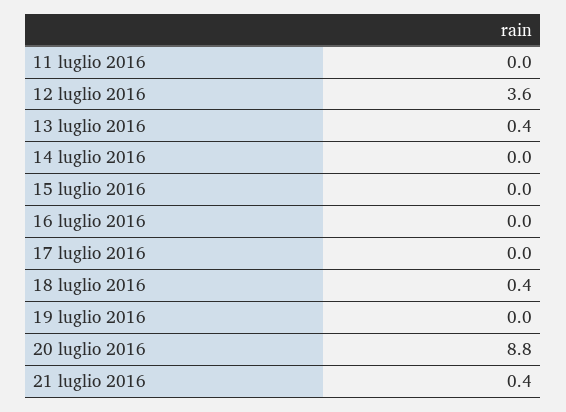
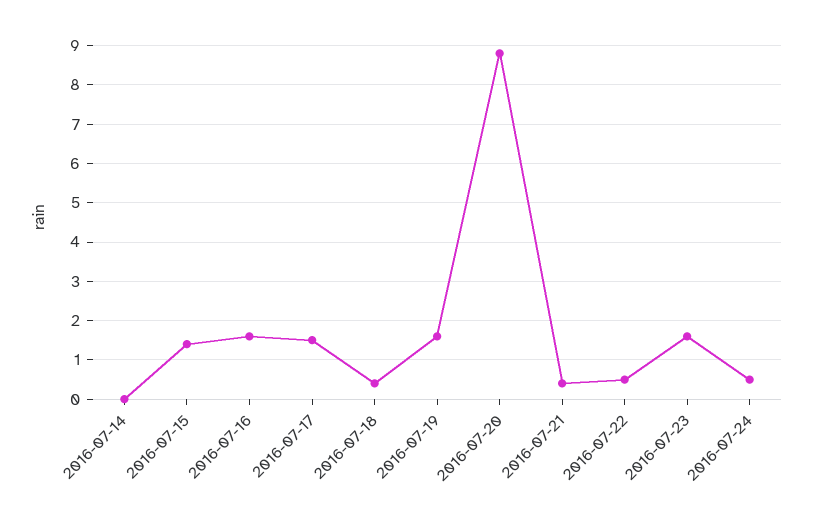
11 luglio 2016: 0 -> none
12 luglio 2016: 3.6 -> none
13 luglio 2016: 0.4 -> none
15 luglio 2016: 0 -> 1.5
16 luglio 2016: 0 -> 1.5
17 luglio 2016: 0 -> 1.5
19 luglio 2016: 0 -> 1.5
2016-07-22: none -> 0.5
2016-07-23: none -> 1.5
2016-07-24: none -> 0.5

